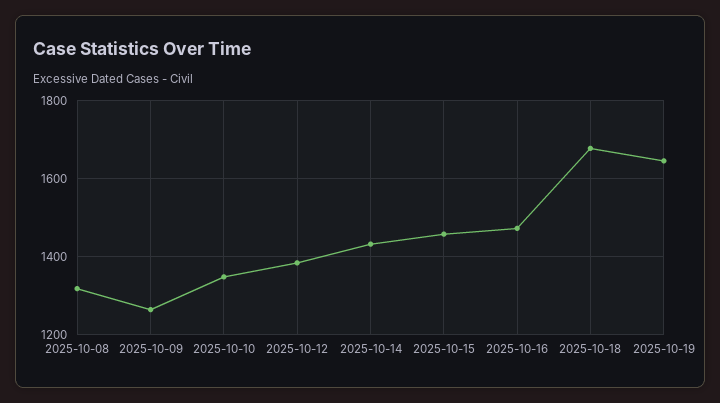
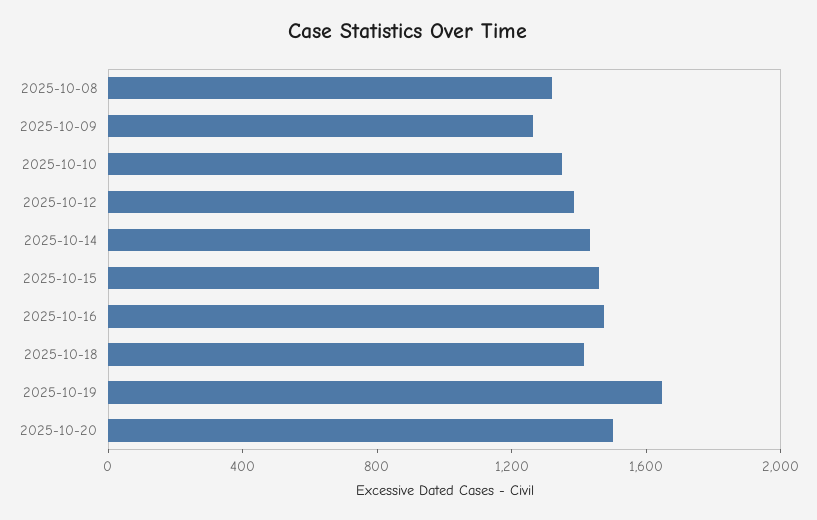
2025-10-18: 1680 -> 1400
2025-10-20: none -> 1500

